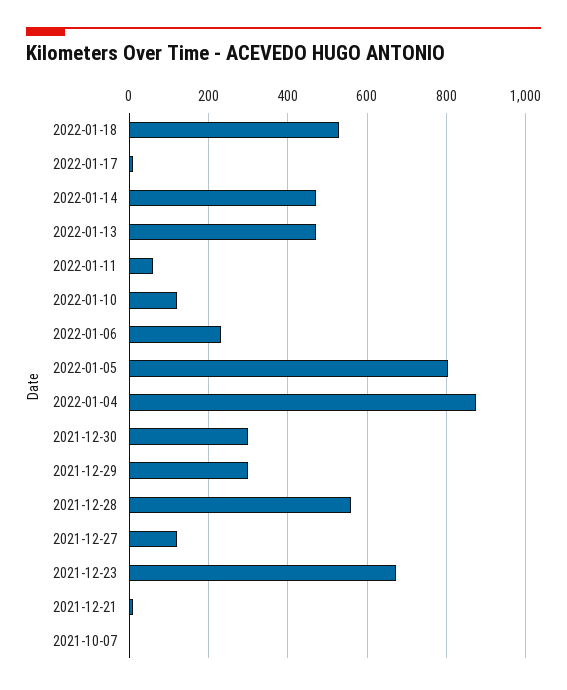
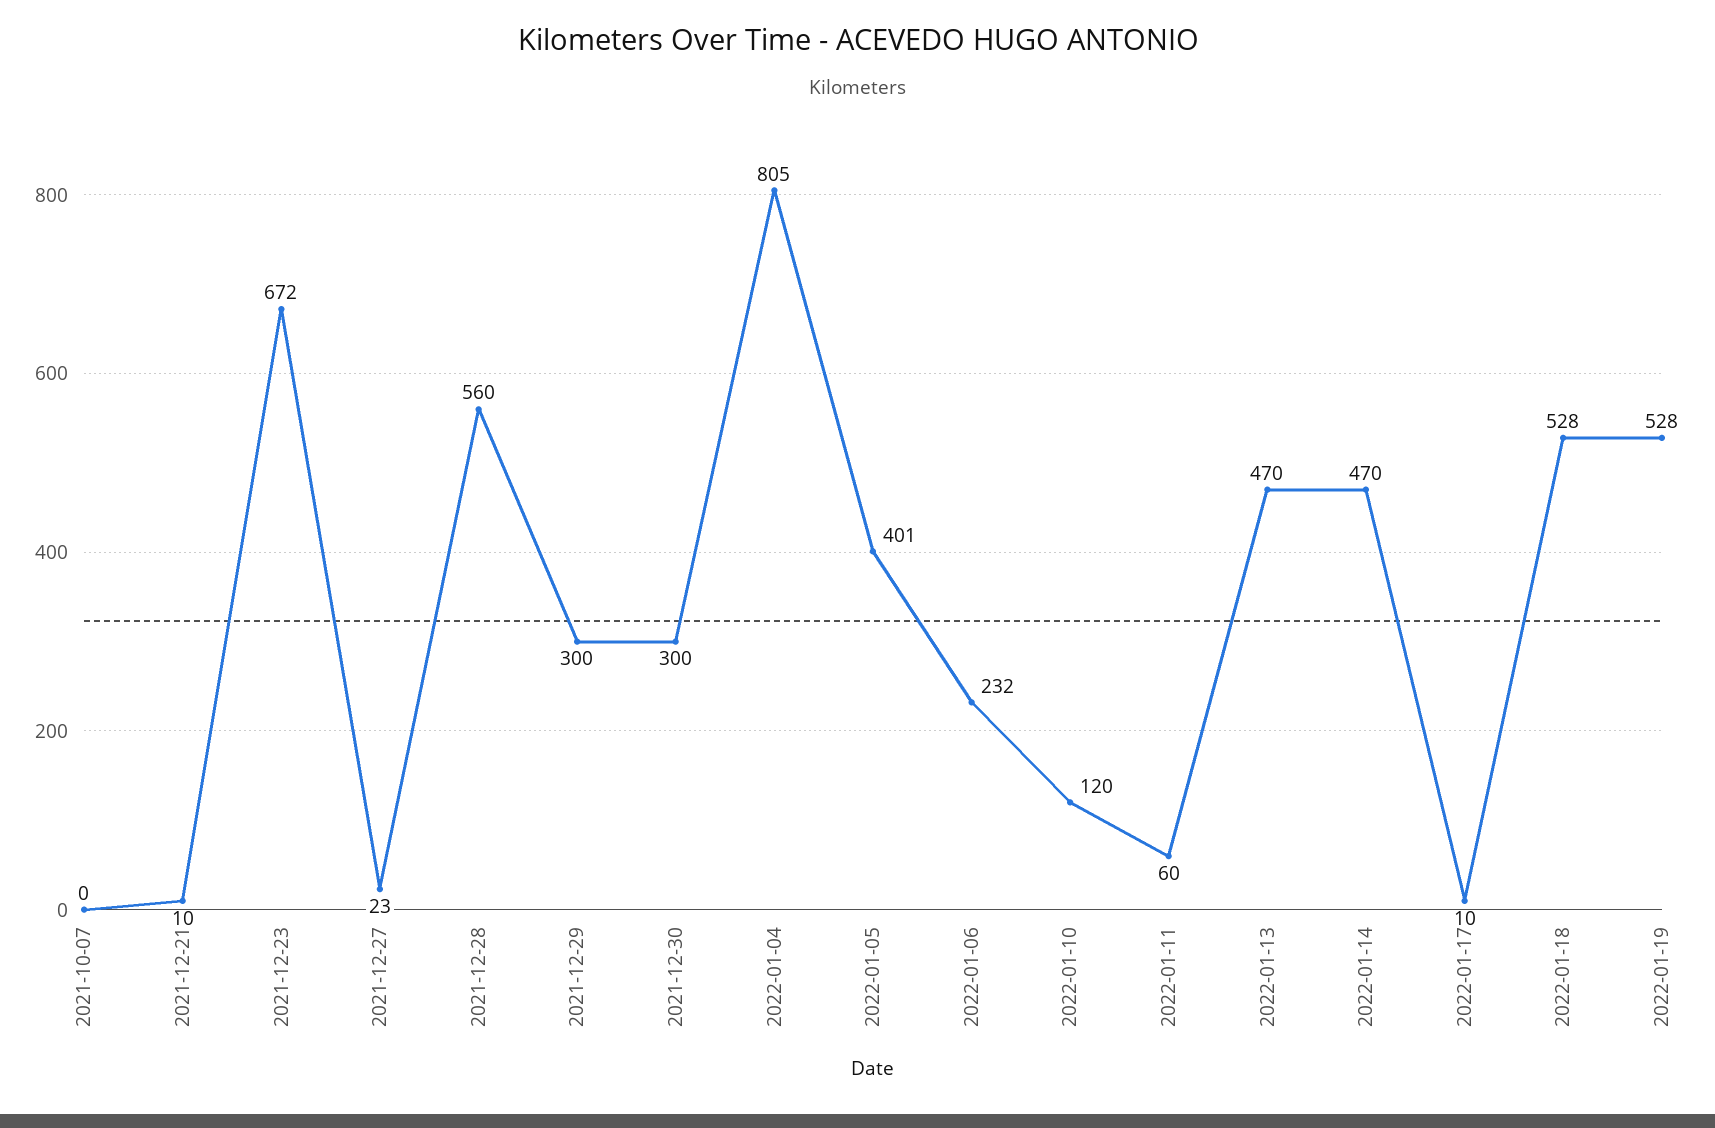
2022-01-05: 800 -> 401
2022-01-04: 880 -> 805
2021-12-27: 120 -> 23
2022-01-19: none -> 528

